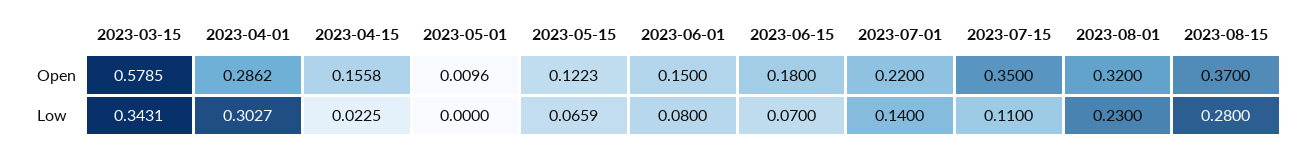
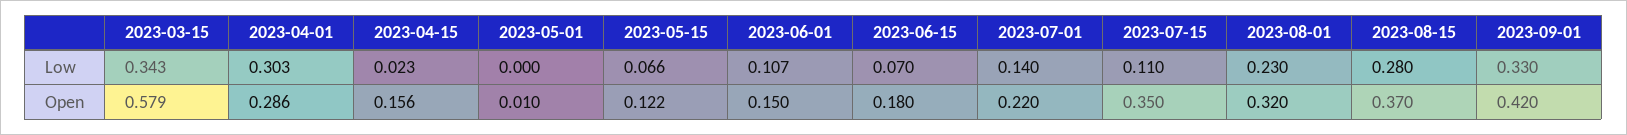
2023-06-01, Low: 0.08 -> 0.107
2023-09-01, Low: none -> 0.33
2023-09-01, Open: none -> 0.42

